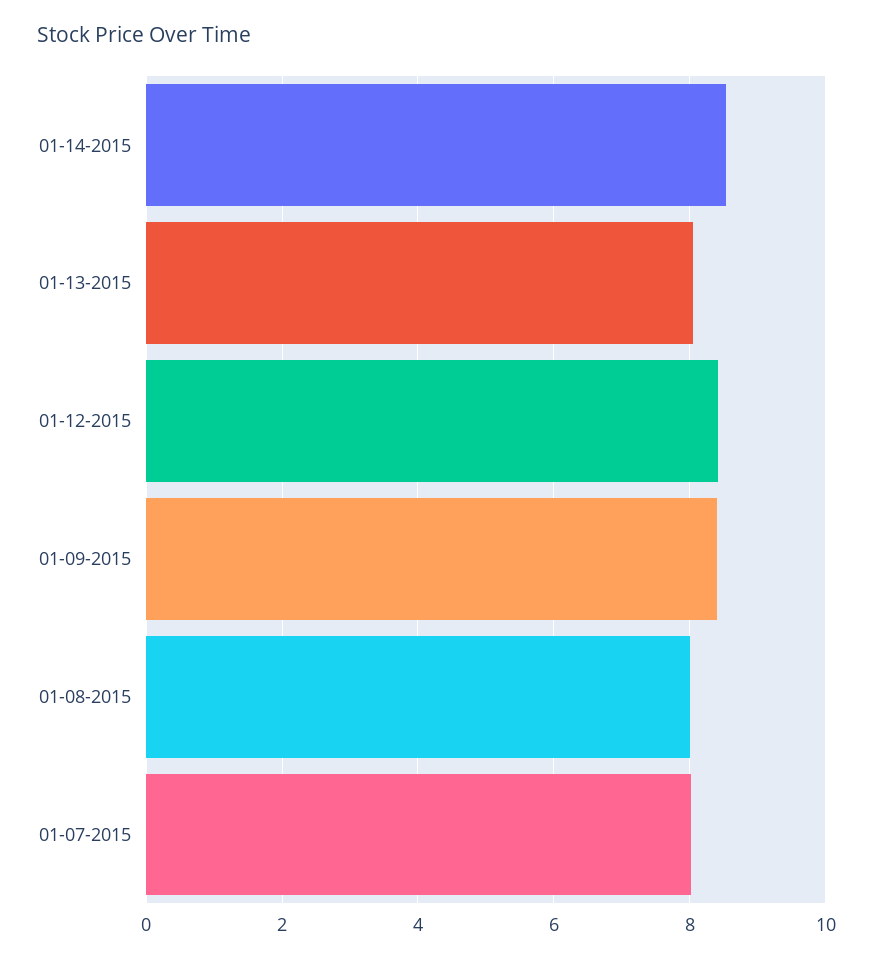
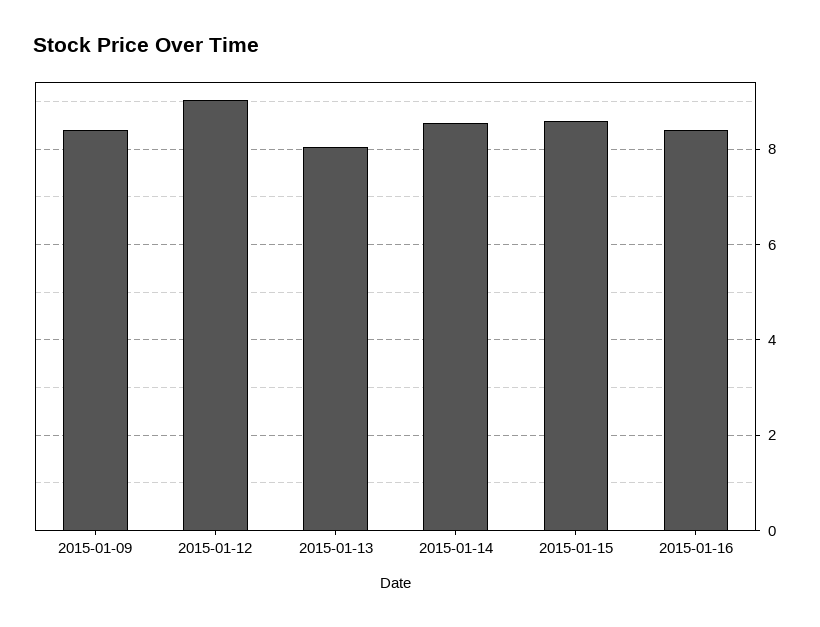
01-12-2015: 8.4 -> 9
01-08-2015: 8 -> none
01-07-2015: 8 -> none
2015-01-15: none -> 8.6
2015-01-16: none -> 8.4

